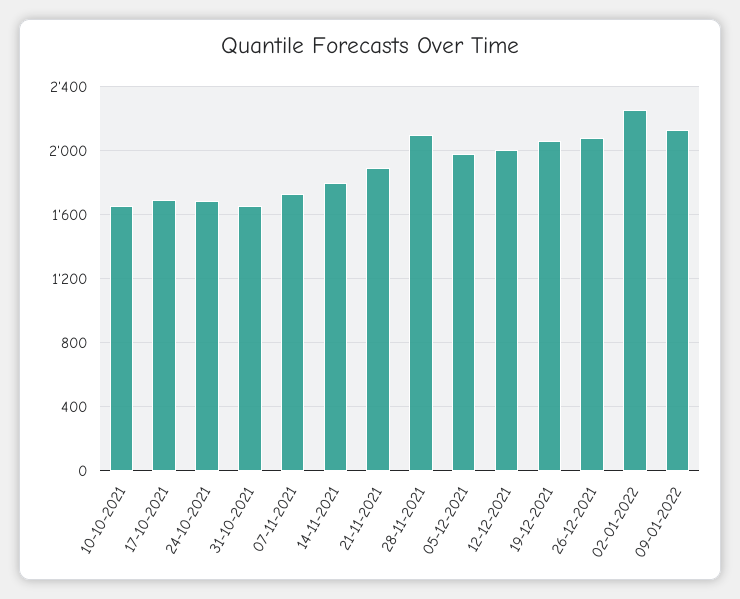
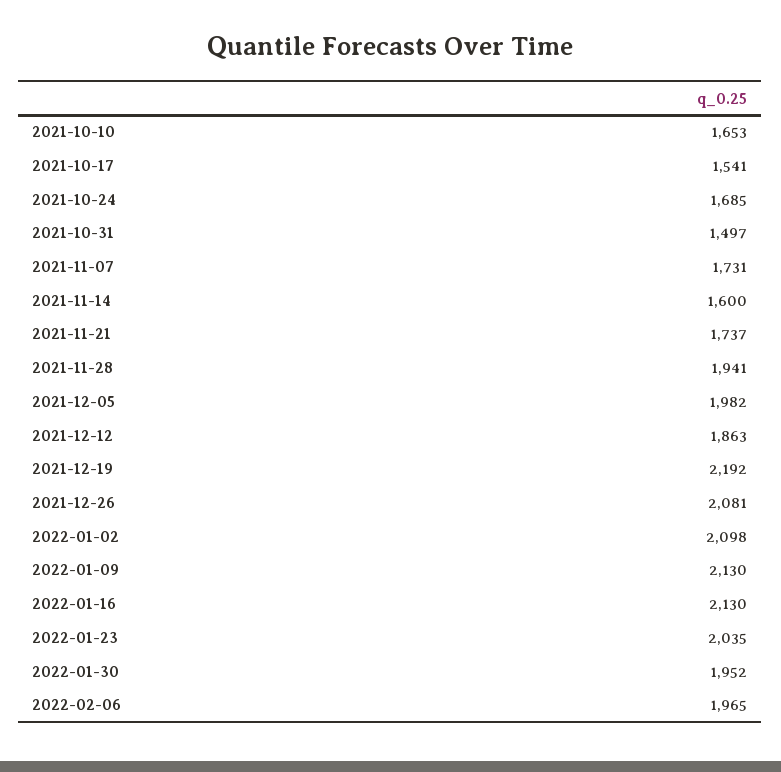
17-10-2021: 1700 -> 1541
31-10-2021: 1650 -> 1497
14-11-2021: 1800 -> 1600
21-11-2021: 1900 -> 1737
28-11-2021: 2100 -> 1941
12-12-2021: 2000 -> 1863
19-12-2021: 2050 -> 2192
02-01-2022: 2250 -> 2098
2022-01-16: none -> 2130
2022-01-23: none -> 2035
2022-01-30: none -> 1952
2022-02-06: none -> 1965

